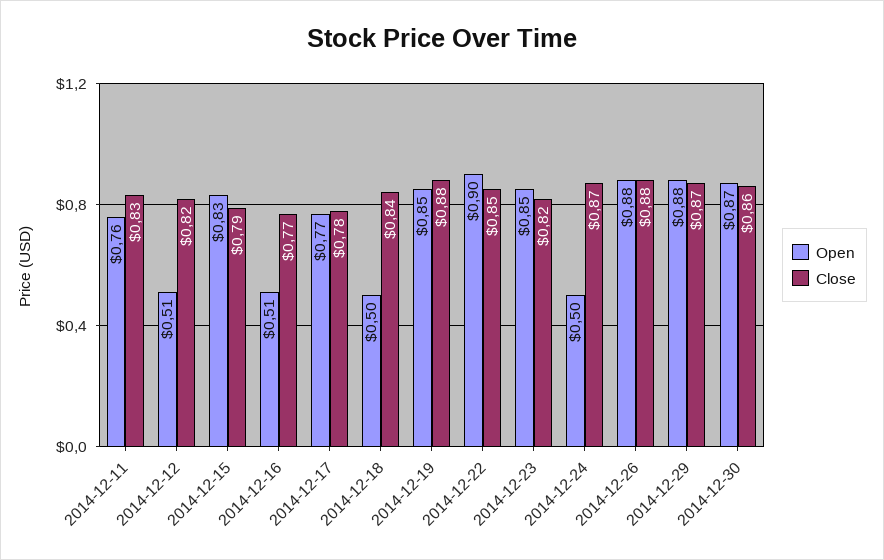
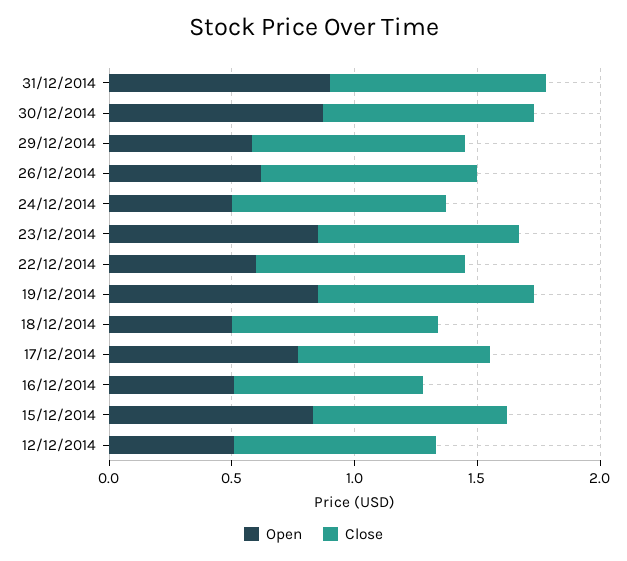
Open, 2014-12-11: 0.76 -> none
Close, 2014-12-11: 0.83 -> none
Open, 2014-12-22: 0.9 -> 0.6
Open, 2014-12-26: 0.88 -> 0.6
Open, 2014-12-29: 0.88 -> 0.6
Open, 31/12/2014: none -> 0.9
Close, 31/12/2014: none -> 0.9

